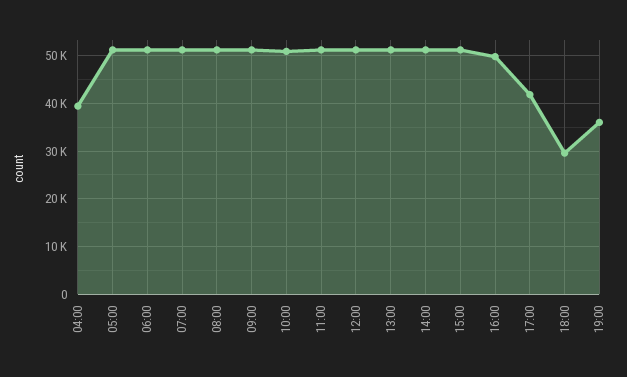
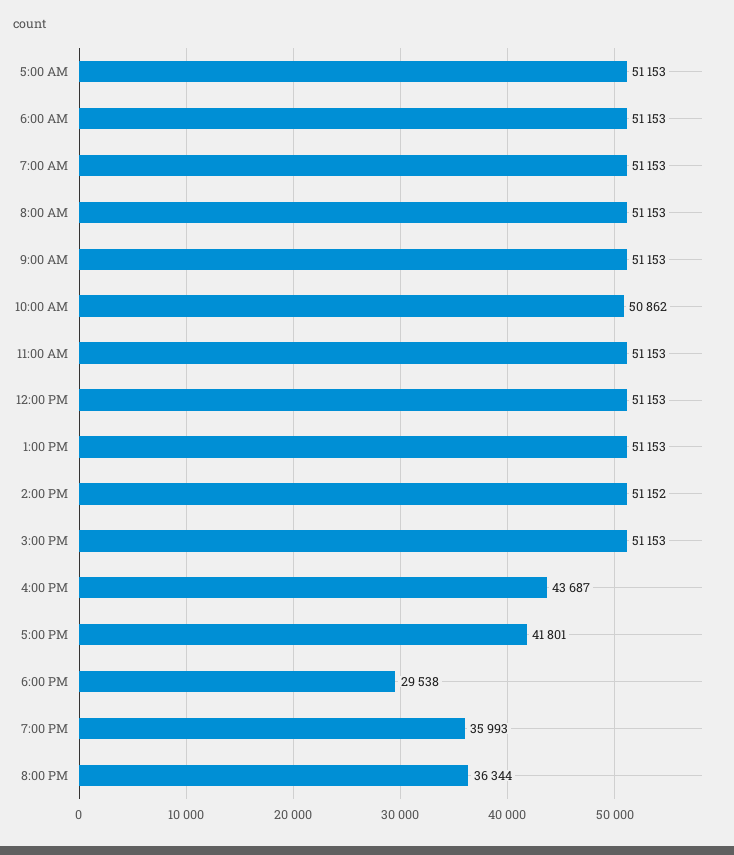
04:00: 40000 -> none
16:00: 50000 -> 43687
8:00 PM: none -> 36344

